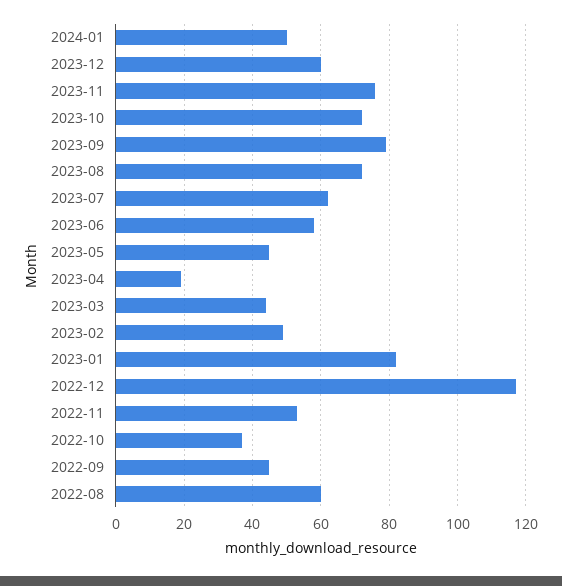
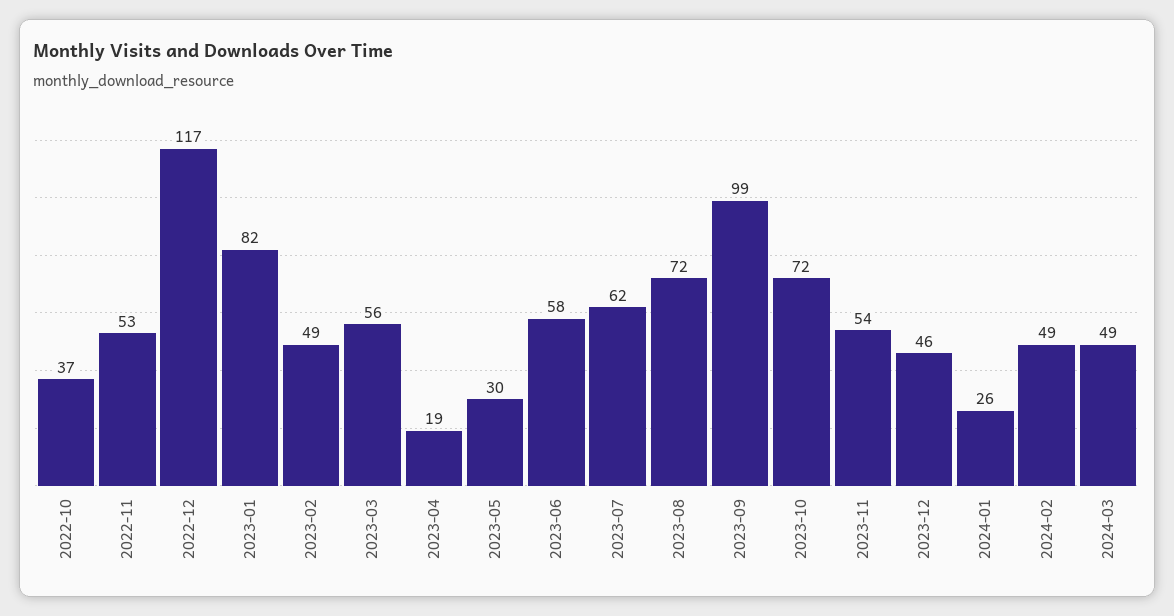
2024-01: 50 -> 26
2023-12: 60 -> 46
2023-11: 75 -> 54
2023-09: 80 -> 99
2023-05: 45 -> 30
2023-03: 45 -> 56
2022-09: 45 -> none
2022-08: 60 -> none
2024-02: none -> 49
2024-03: none -> 49

